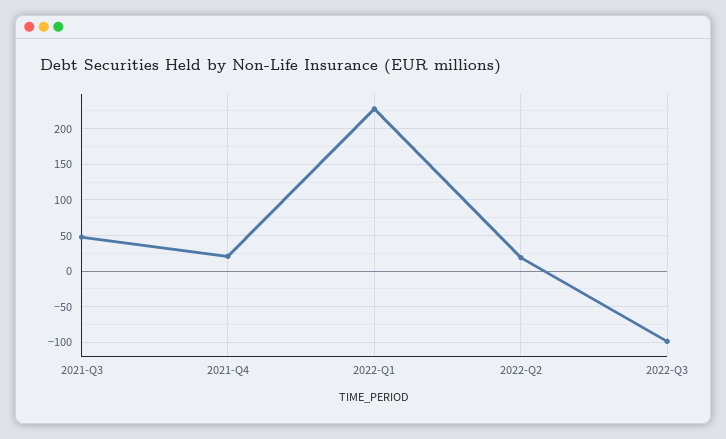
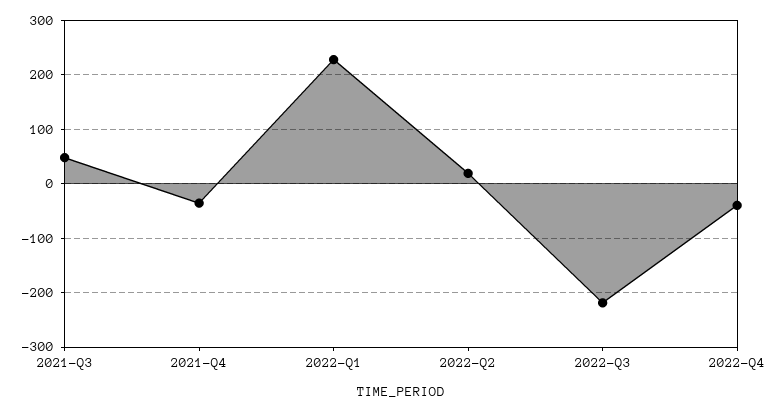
2021-Q4: 20 -> -40
2022-Q3: -100 -> -220
2022-Q4: none -> -40

